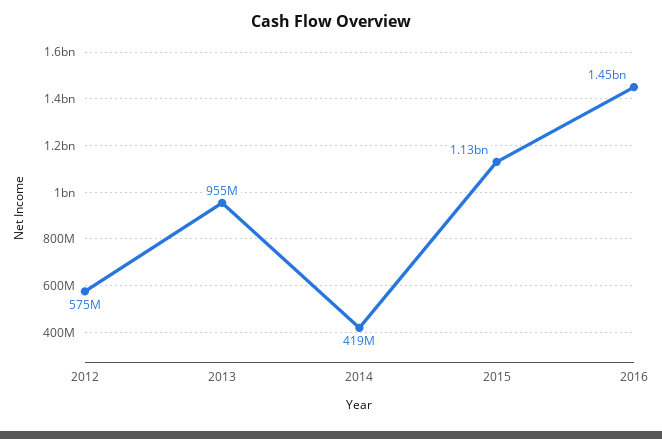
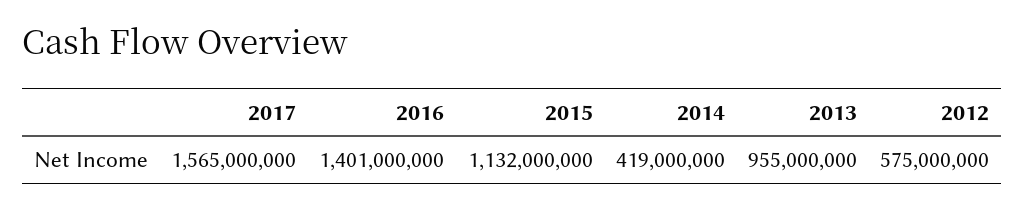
2016: 1450000000 -> 1401000000
2017: none -> 1565000000

